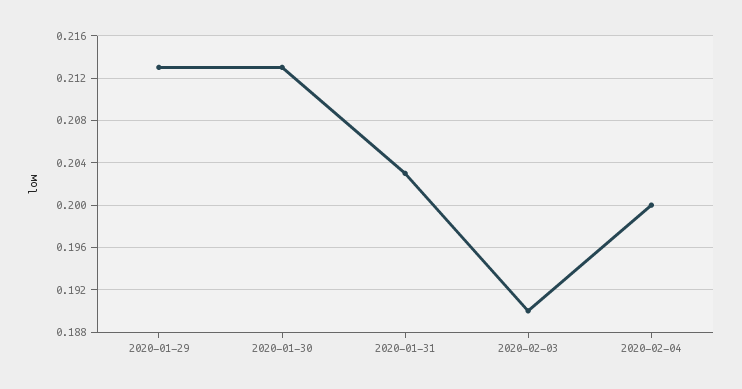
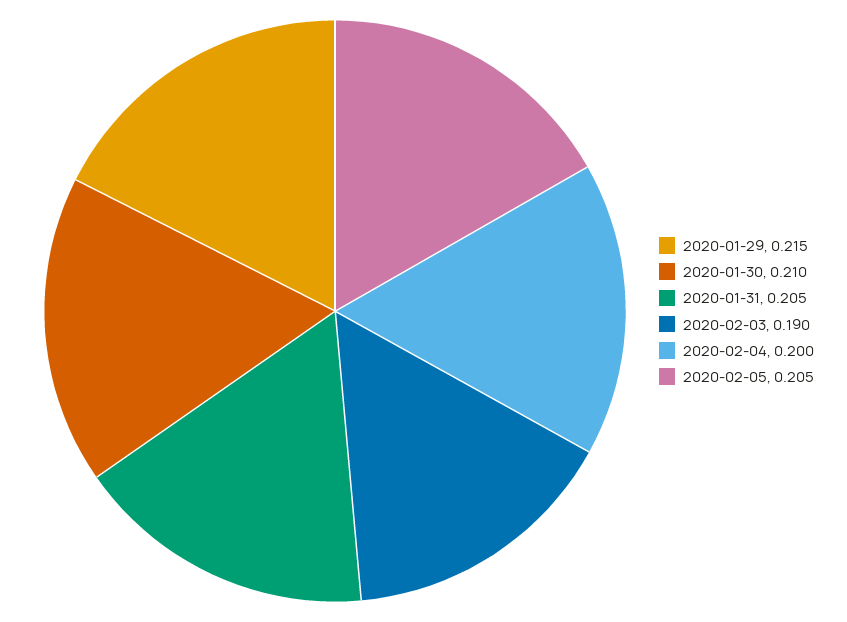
2020-01-29: 0.213 -> 0.215
2020-01-30: 0.213 -> 0.21
2020-01-31: 0.203 -> 0.205
2020-02-05: none -> 0.205

